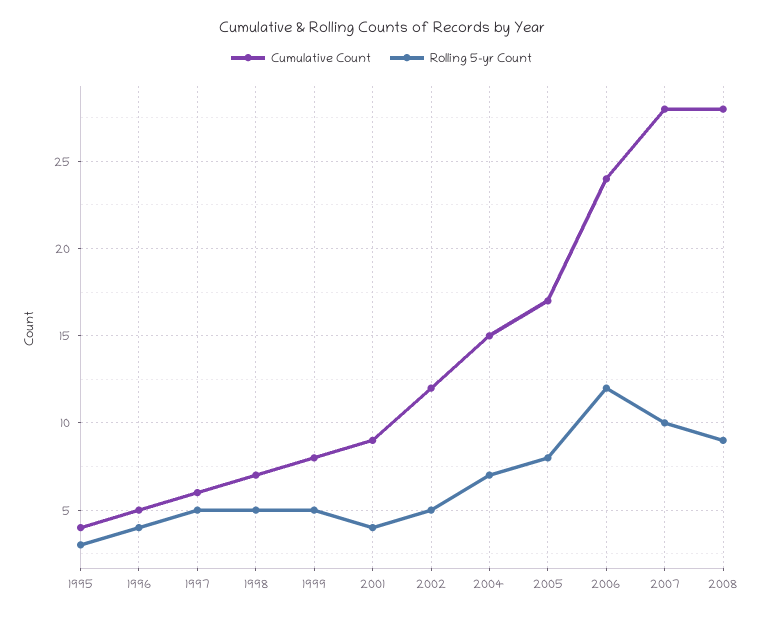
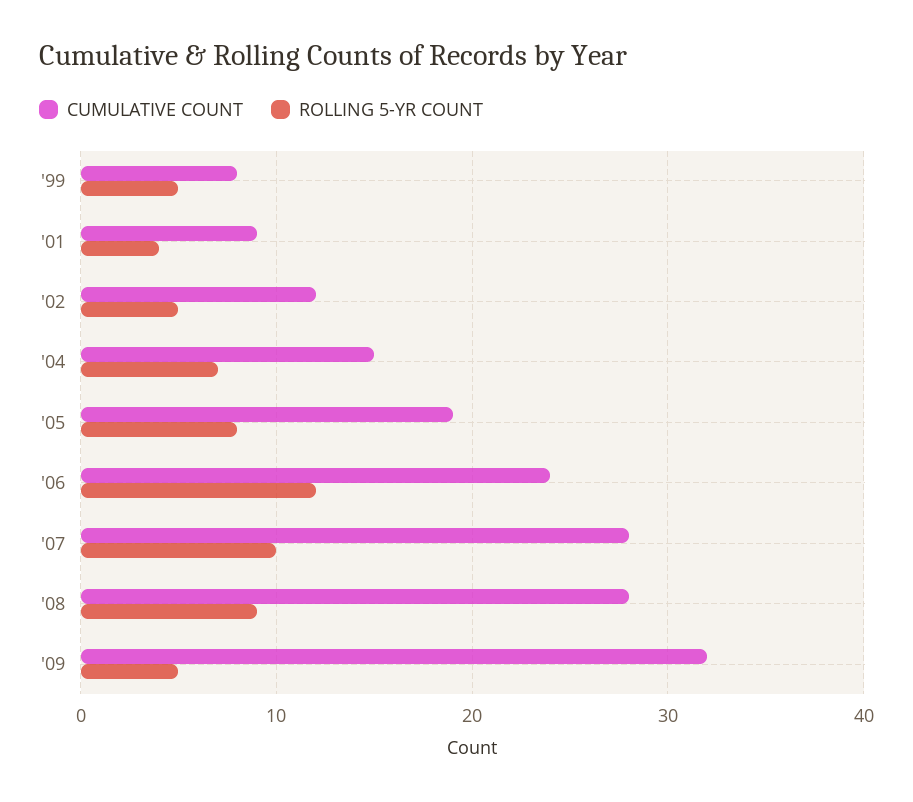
Cumulative Count, 1995: 4 -> none
Rolling 5-yr Count, 1995: 3 -> none
Cumulative Count, 1996: 5 -> none
Rolling 5-yr Count, 1996: 4 -> none
Cumulative Count, 1997: 6 -> none
Rolling 5-yr Count, 1997: 5 -> none
Cumulative Count, 1998: 7 -> none
Rolling 5-yr Count, 1998: 5 -> none
Cumulative Count, 2005: 17 -> 19
Cumulative Count, '09: none -> 32
Rolling 5-yr Count, '09: none -> 5

